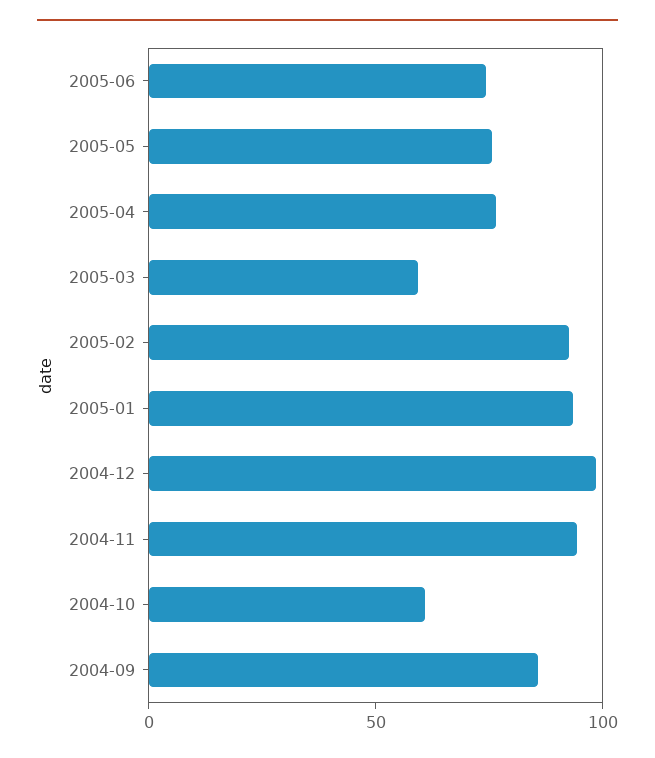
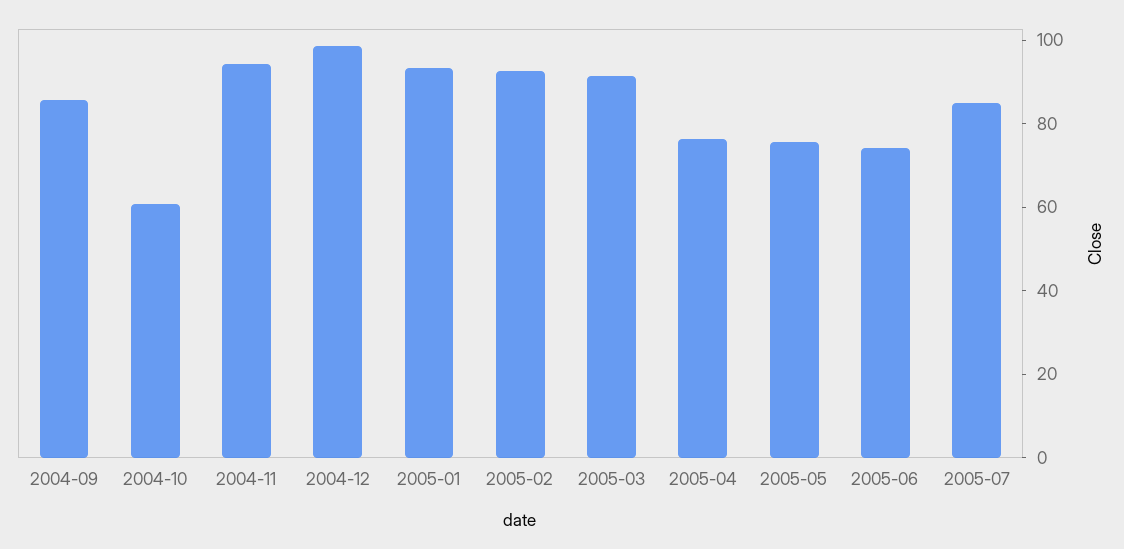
2005-03: 60 -> 90
2005-07: none -> 85

